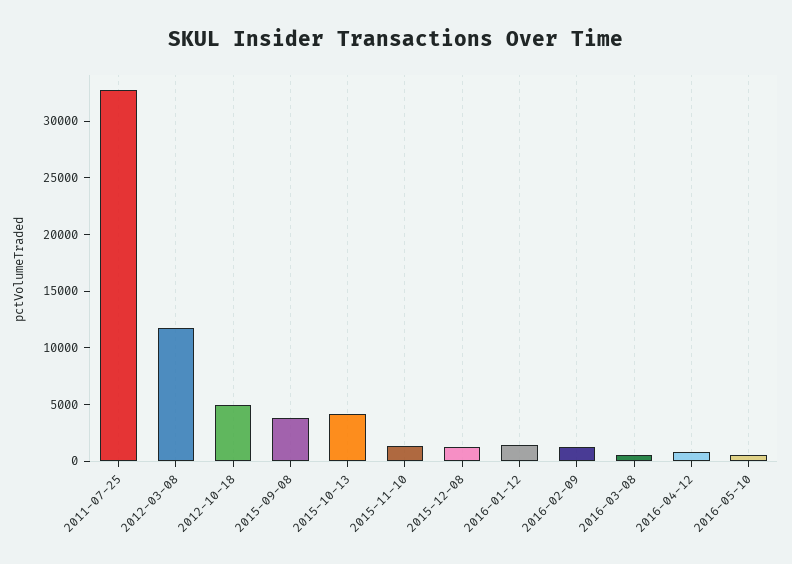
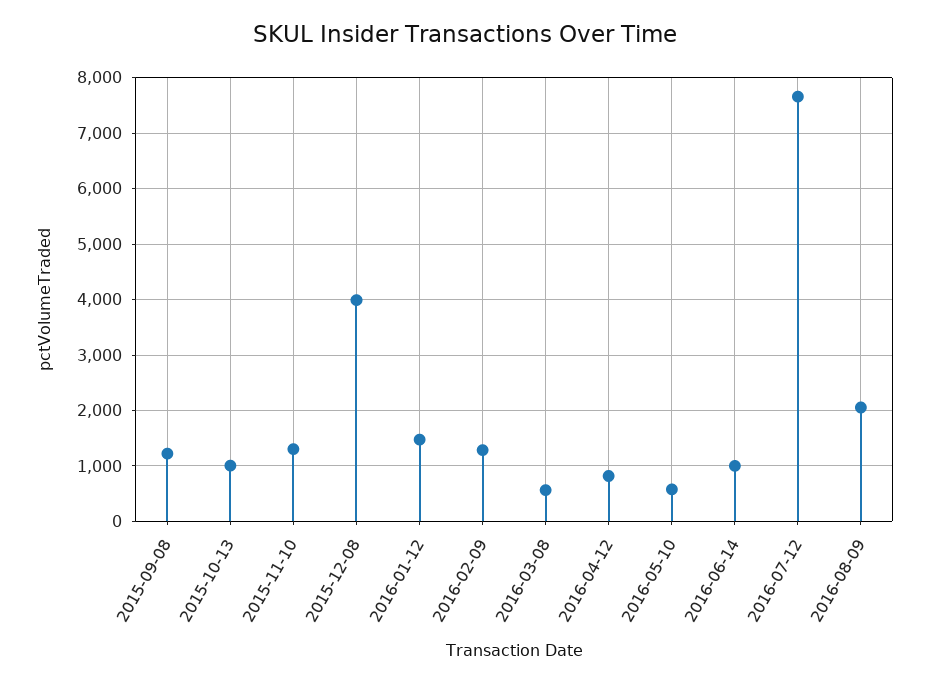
2011-07-25: 33000 -> none
2012-03-08: 12000 -> none
2012-10-18: 5000 -> none
2015-09-08: 4000 -> 1200
2015-10-13: 4000 -> 1000
2015-12-08: 1000 -> 4000
2016-06-14: none -> 1000
2016-07-12: none -> 7600
2016-08-09: none -> 2000

